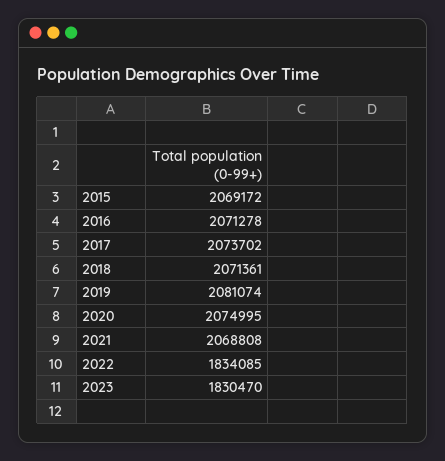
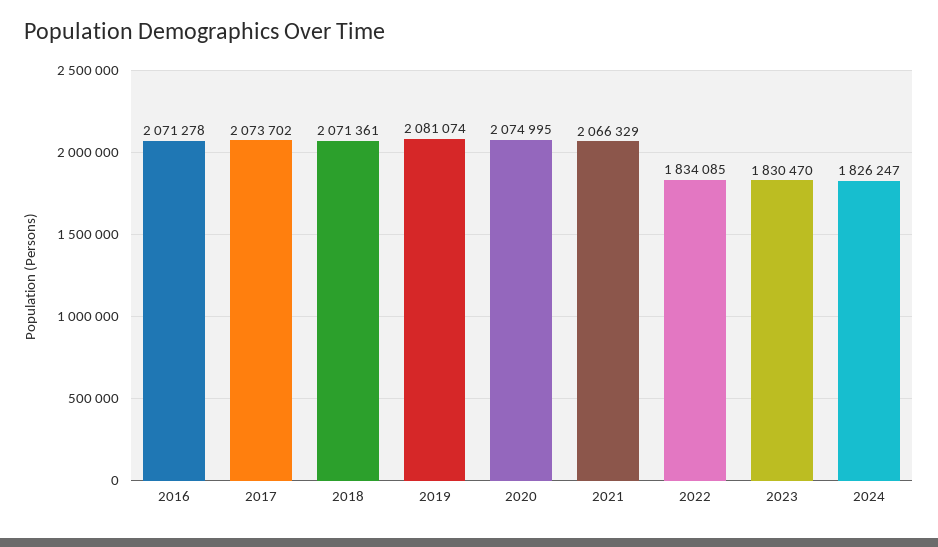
2015: 2069172 -> none
2021: 2068808 -> 2066329
2024: none -> 1826247

